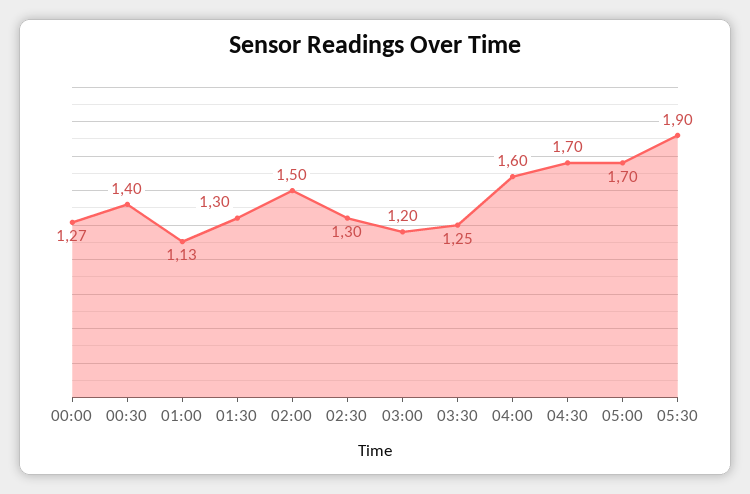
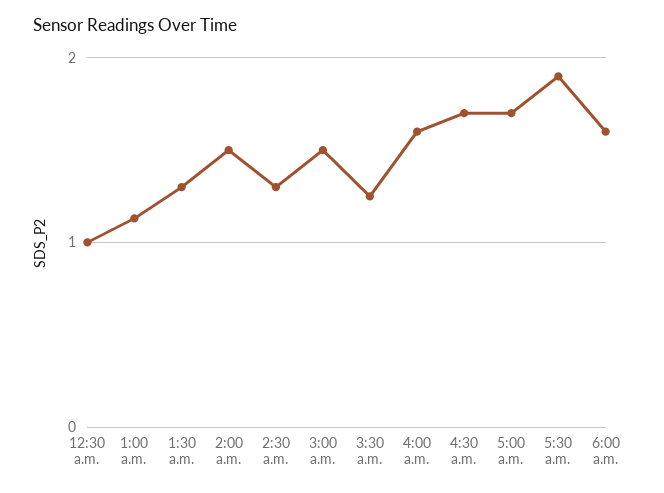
00:00: 1.27 -> none
00:30: 1.4 -> 1
03:00: 1.2 -> 1.5
6:00 a.m.: none -> 1.6

